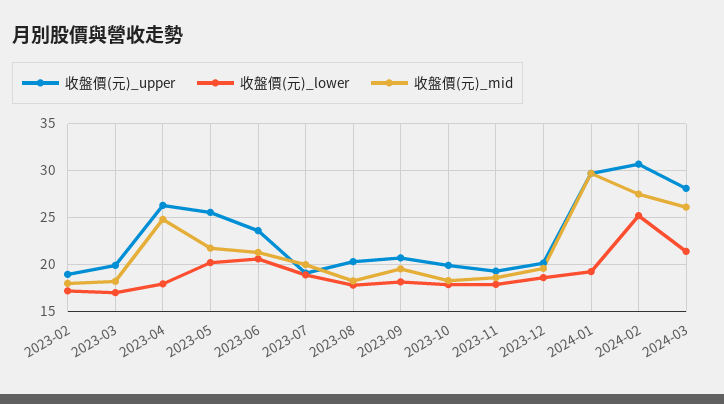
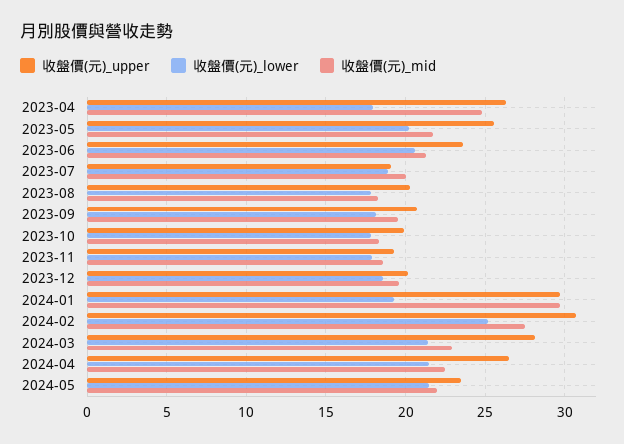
收盤價(元)_upper, 2023-02: 19 -> none
收盤價(元)_lower, 2023-02: 17 -> none
收盤價(元)_mid, 2023-02: 18 -> none
收盤價(元)_upper, 2023-03: 20 -> none
收盤價(元)_lower, 2023-03: 17 -> none
收盤價(元)_mid, 2023-03: 18 -> none
收盤價(元)_mid, 2024-03: 26 -> 23
收盤價(元)_upper, 2024-04: none -> 26.5
收盤價(元)_lower, 2024-04: none -> 21.5
收盤價(元)_mid, 2024-04: none -> 22.5
收盤價(元)_upper, 2024-05: none -> 23.5
收盤價(元)_lower, 2024-05: none -> 21.5
收盤價(元)_mid, 2024-05: none -> 22

